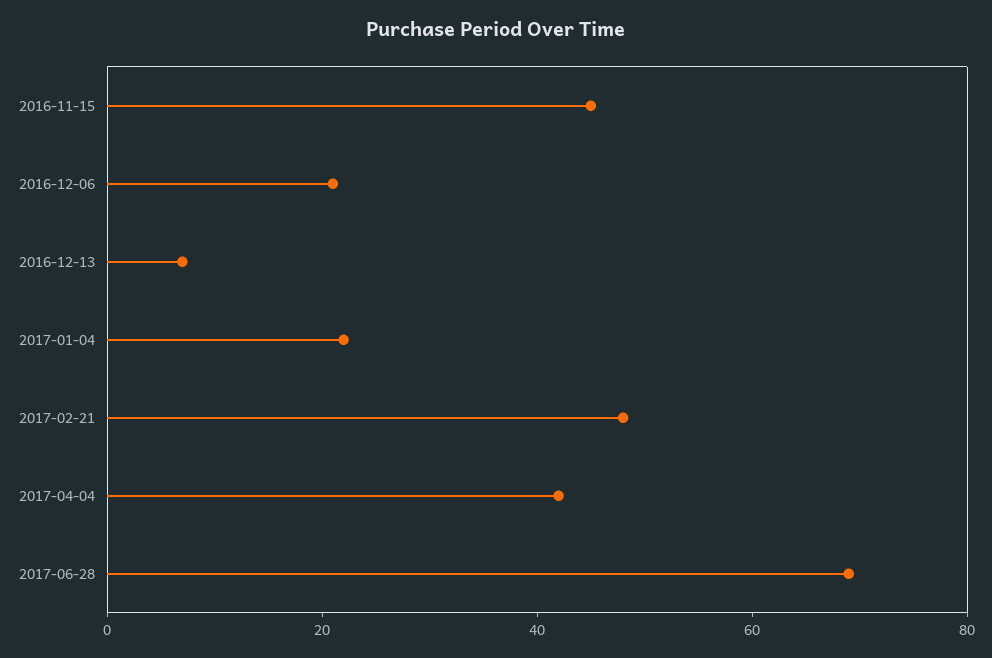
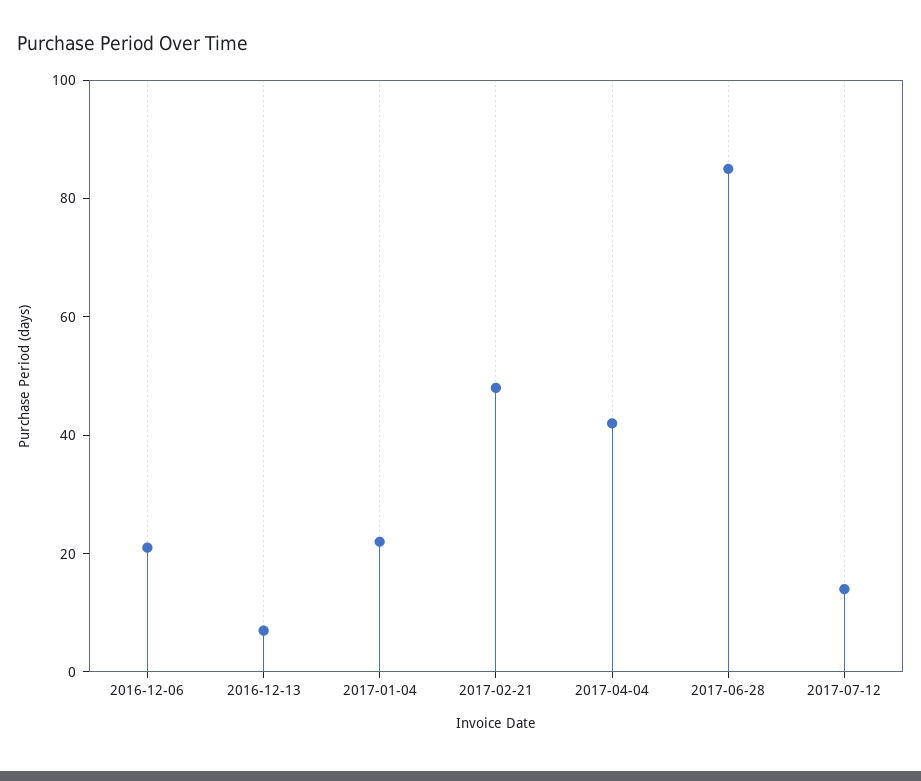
2016-11-15: 45 -> none
2017-06-28: 70 -> 85
2017-07-12: none -> 15

